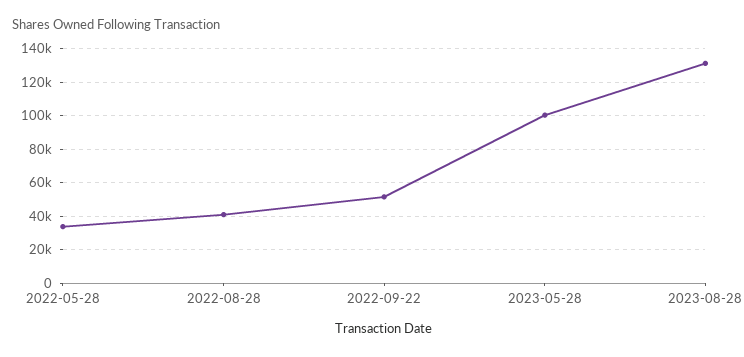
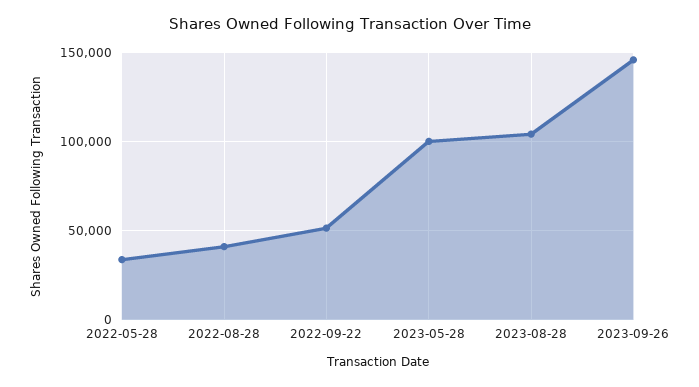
2023-08-28: 130000 -> 105000
2023-09-26: none -> 145000

